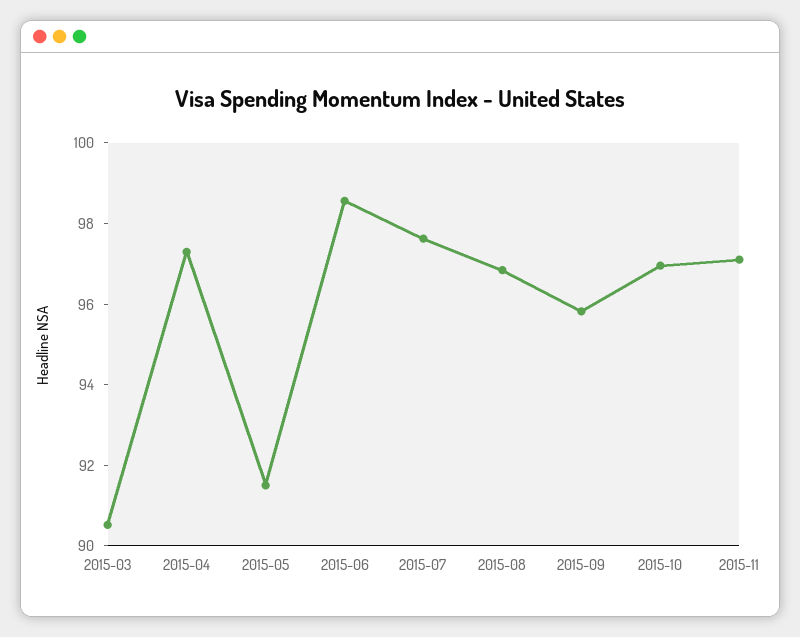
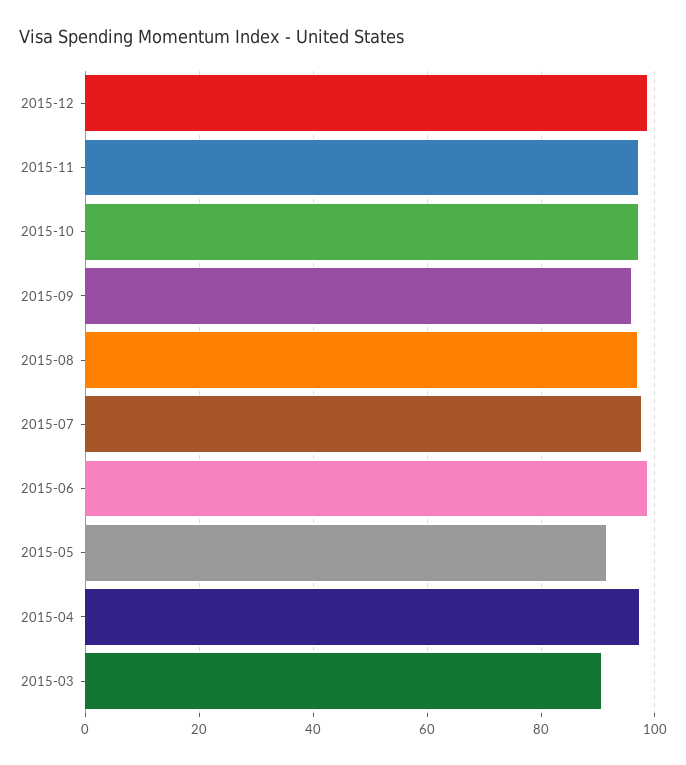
2015-12: none -> 98

